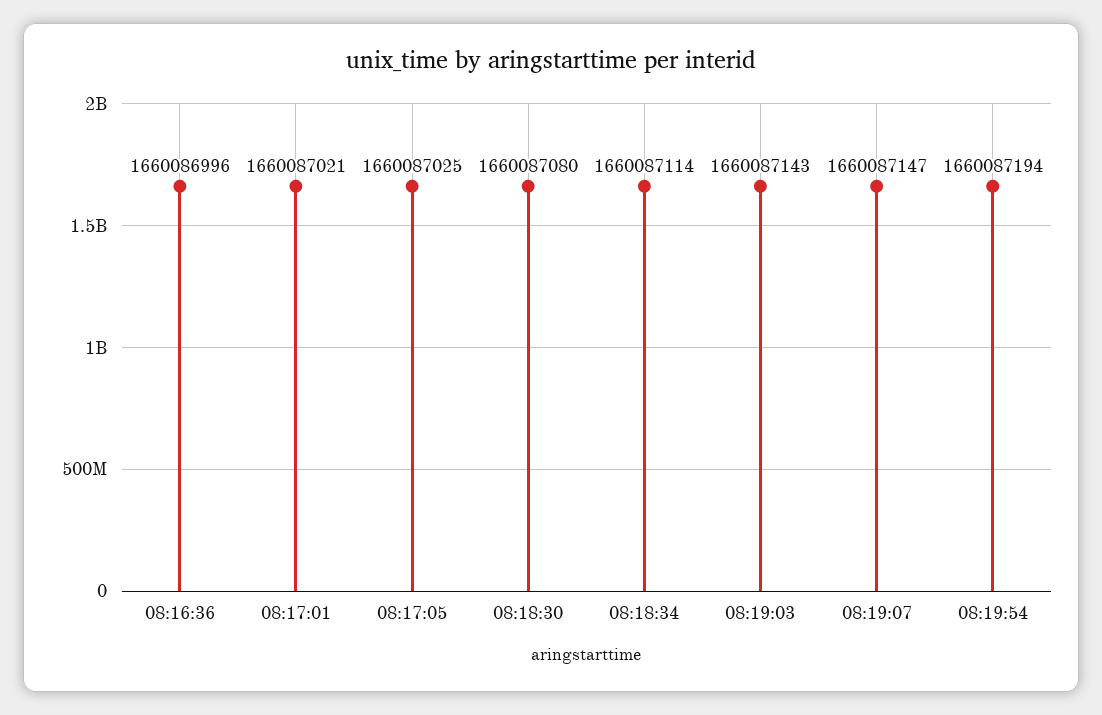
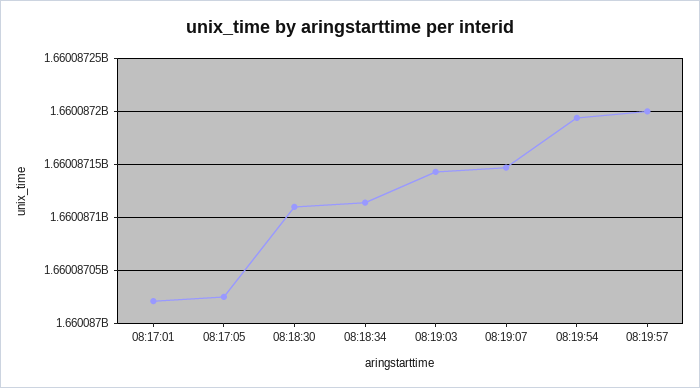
08:16:36: 1660086996 -> none
08:18:30: 1660087080 -> 1660087110
08:19:57: none -> 1660087200

